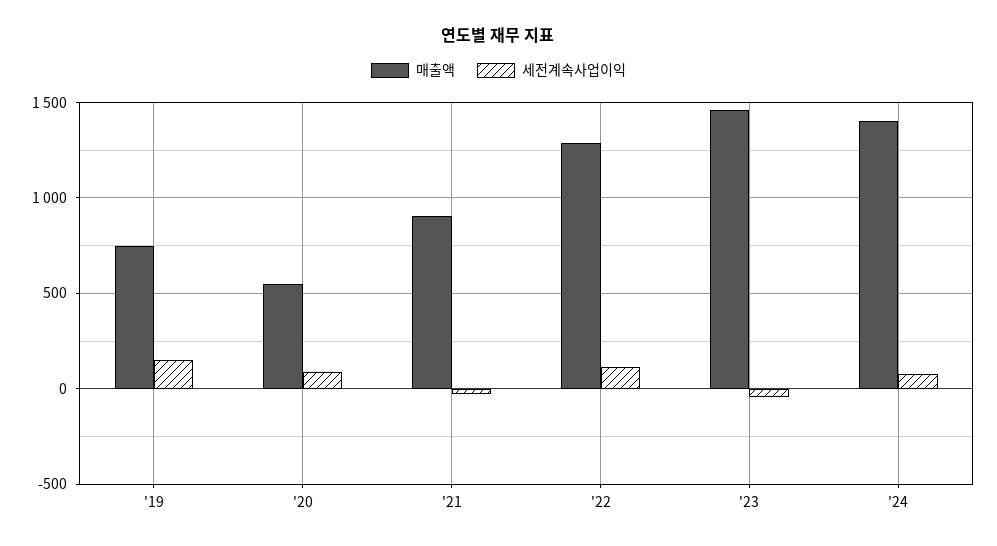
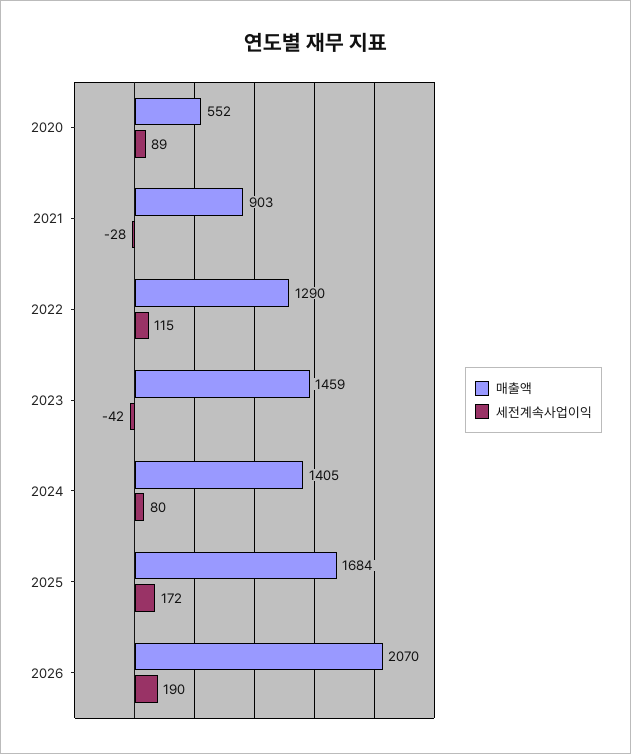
매출액, '19: 750 -> none
세전계속사업이익, '19: 150 -> none
매출액, 2025: none -> 1684
세전계속사업이익, 2025: none -> 172
매출액, 2026: none -> 2070
세전계속사업이익, 2026: none -> 190

